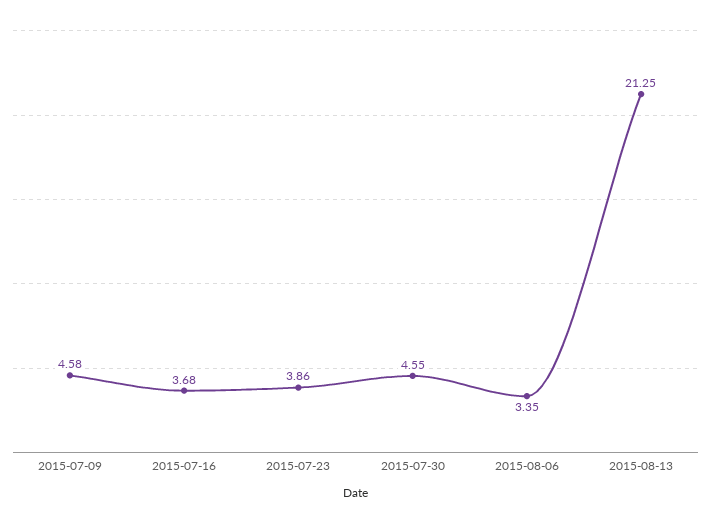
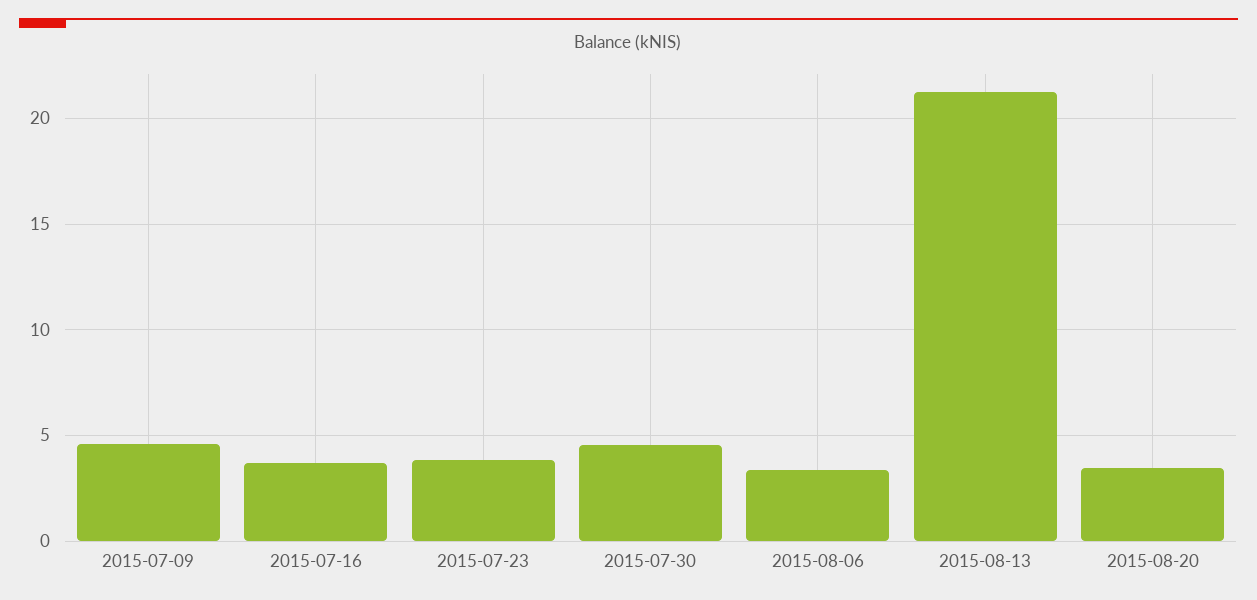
2015-08-20: none -> 3.5

